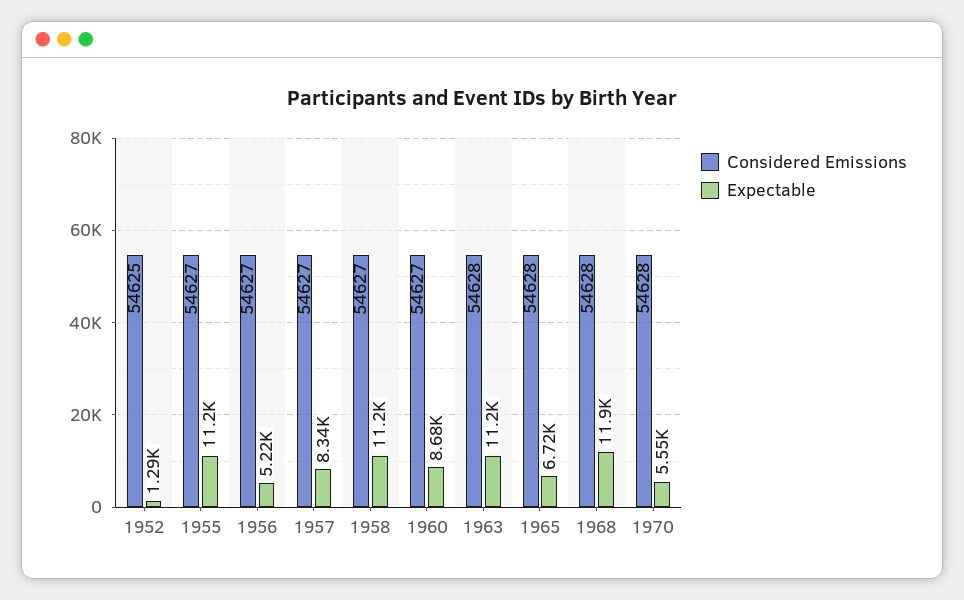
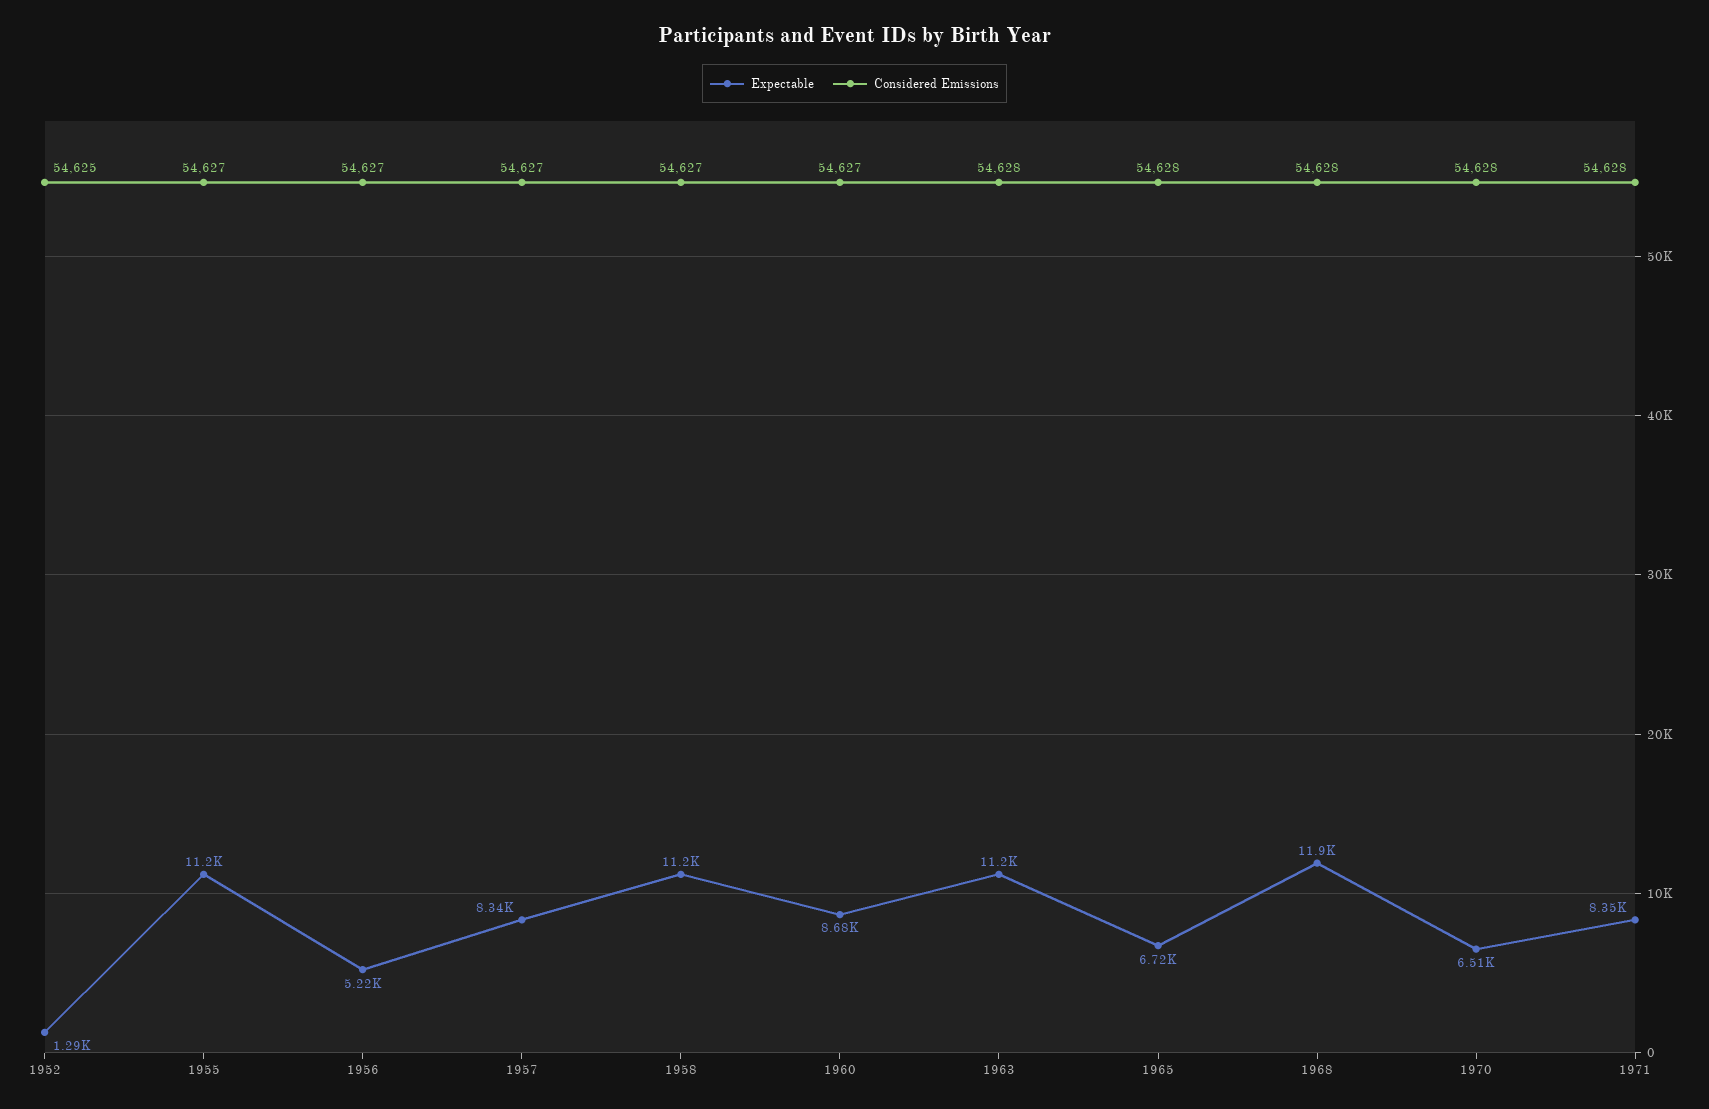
Expectable, 1970: 5550 -> 6510
Expectable, 1971: none -> 8350
Considered Emissions, 1971: none -> 54628

